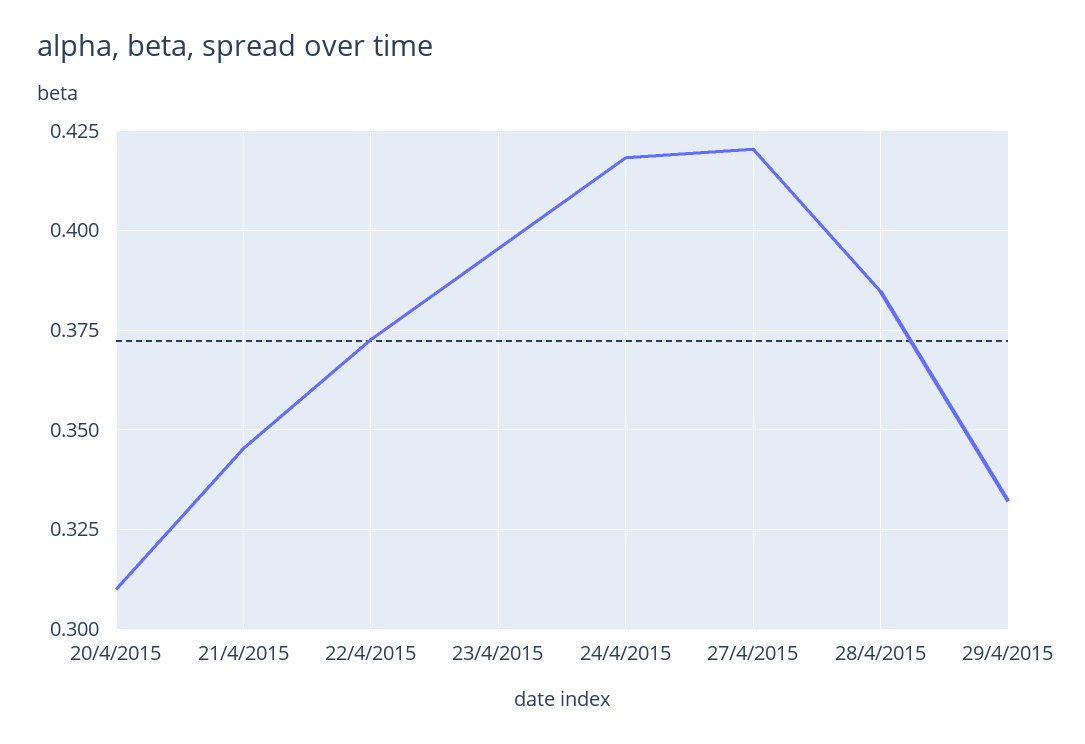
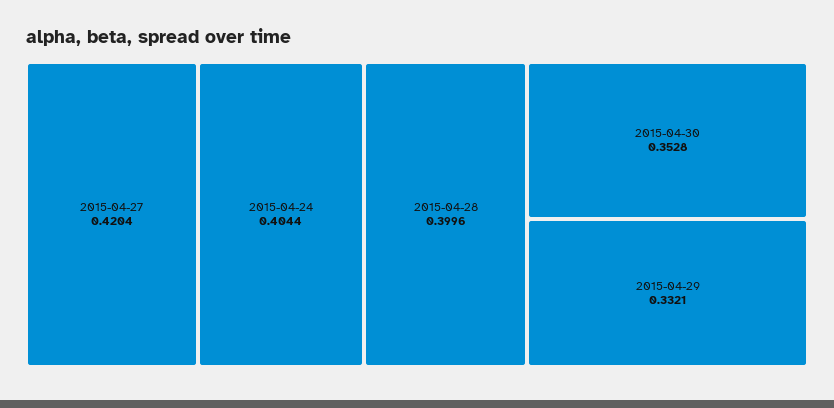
20/4/2015: 0.31 -> none
21/4/2015: 0.345 -> none
22/4/2015: 0.3725 -> none
23/4/2015: 0.395 -> none
24/4/2015: 0.4175 -> 0.4044
28/4/2015: 0.385 -> 0.3996
2015-04-30: none -> 0.3528

